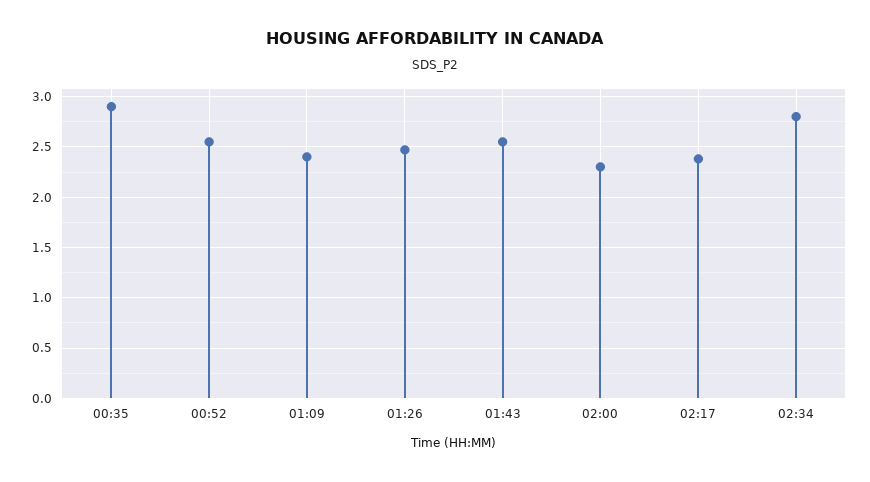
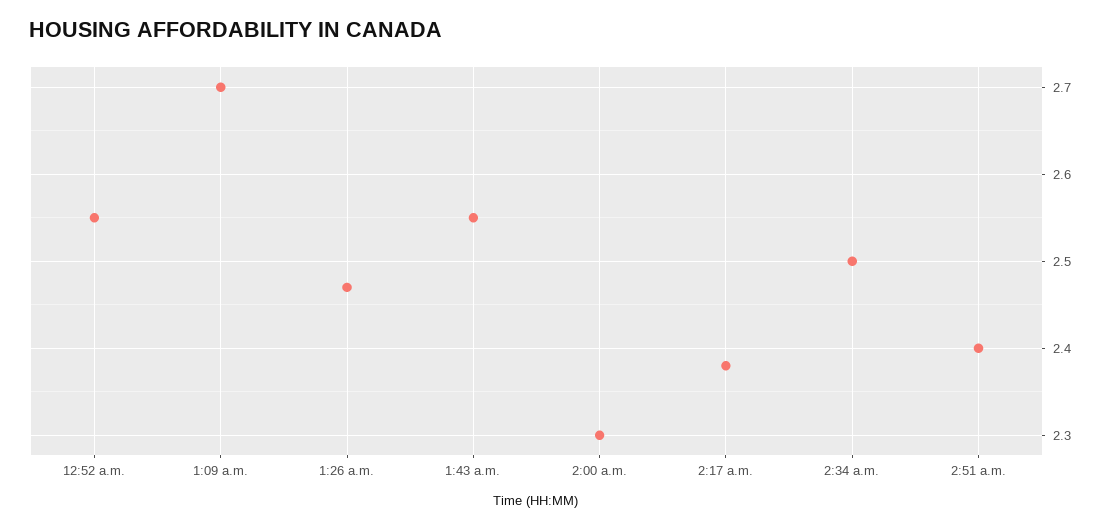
00:35: 2.9 -> none
01:09: 2.4 -> 2.7
02:34: 2.8 -> 2.5
2:51 a.m.: none -> 2.4

